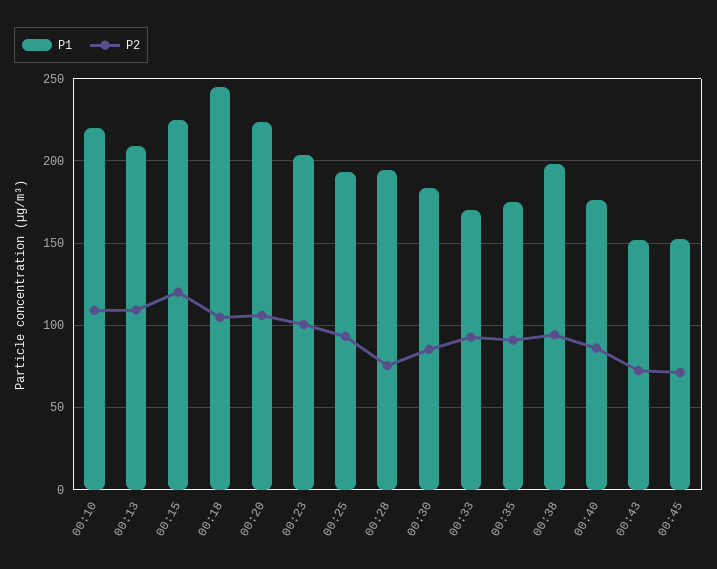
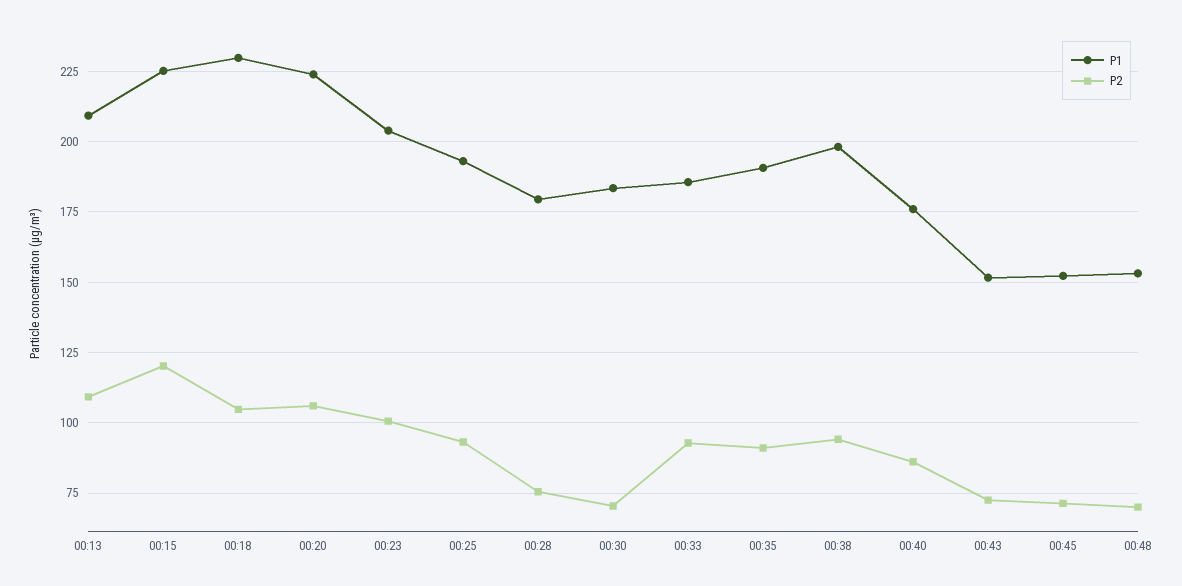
P1, 00:10: 220 -> none
P2, 00:10: 110 -> none
P1, 00:18: 245 -> 230
P1, 00:28: 195 -> 180
P2, 00:30: 85 -> 70
P1, 00:33: 170 -> 185
P1, 00:35: 175 -> 190
P1, 00:48: none -> 152.5
P2, 00:48: none -> 70

